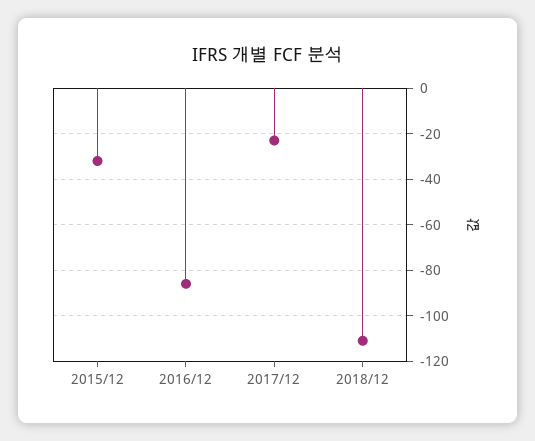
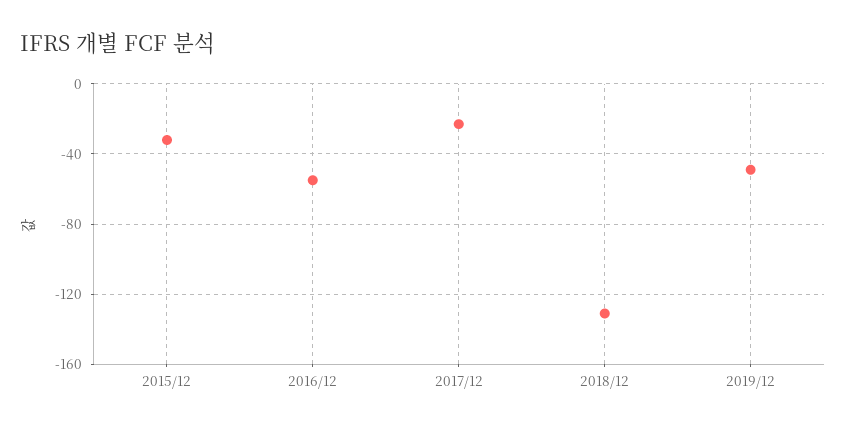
2016/12: -85 -> -55
2018/12: -110 -> -130
2019/12: none -> -50

